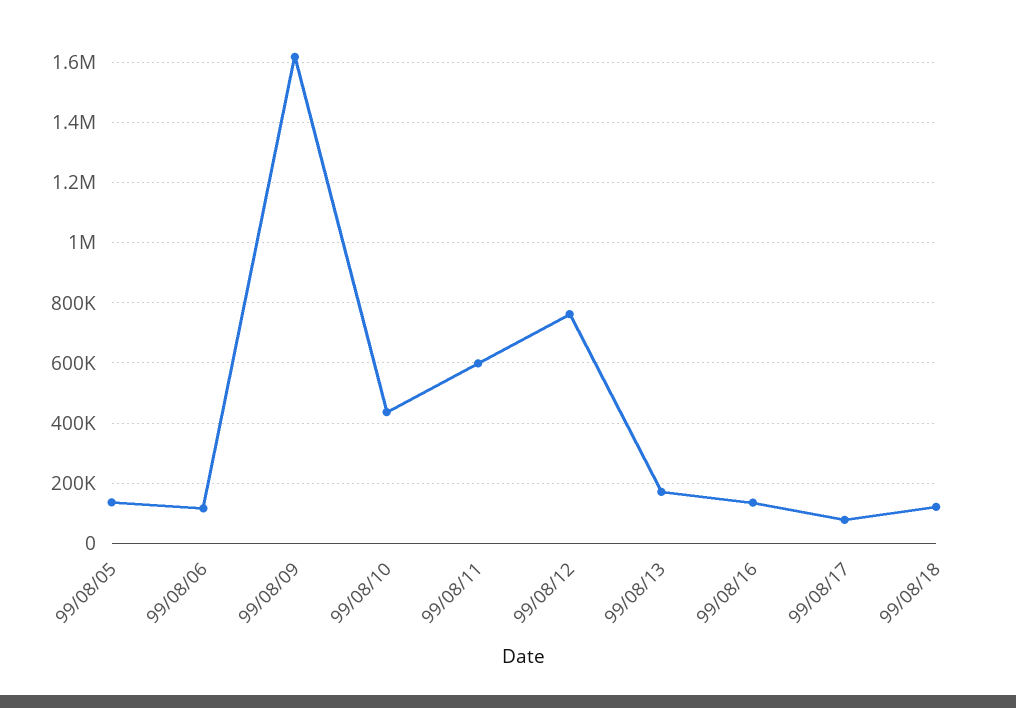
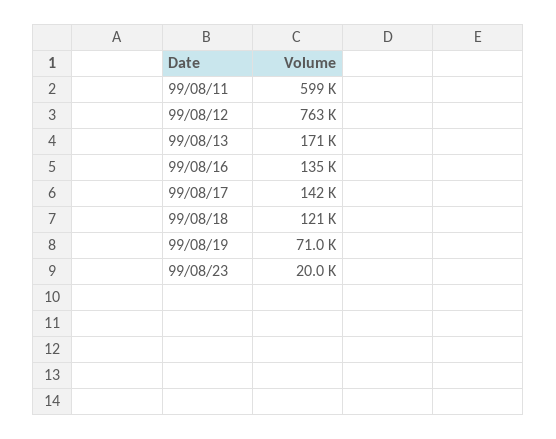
99/08/05: 140000 -> none
99/08/06: 120000 -> none
99/08/09: 1620000 -> none
99/08/10: 440000 -> none
99/08/17: 80000 -> 142000
99/08/19: none -> 71000
99/08/23: none -> 20000

